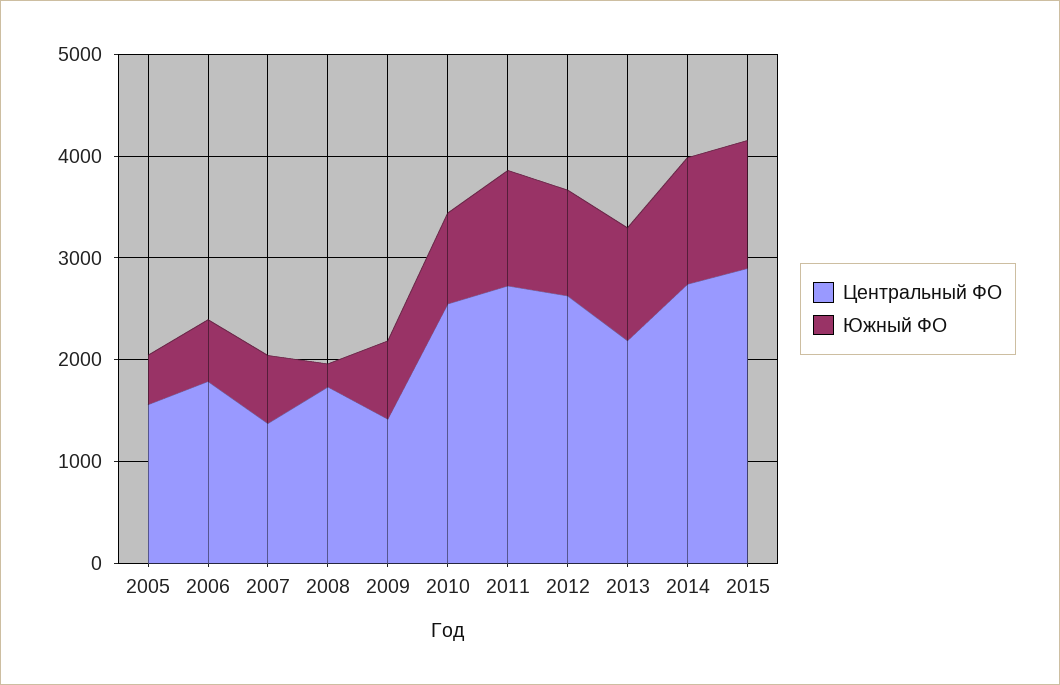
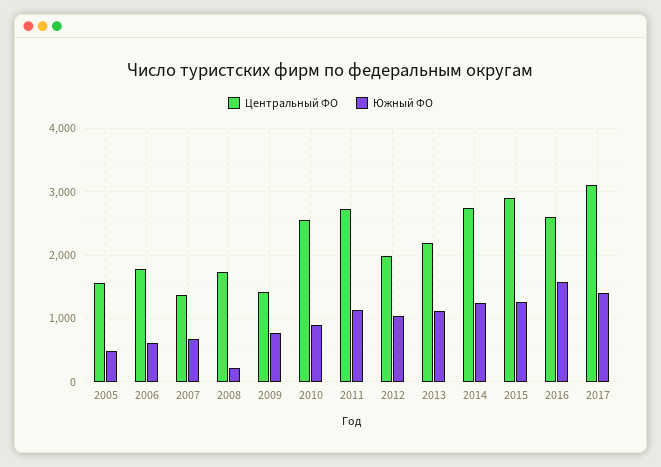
Центральный ФО, 2012: 2600 -> 2000
Центральный ФО, 2016: none -> 2600
Южный ФО, 2016: none -> 1600
Центральный ФО, 2017: none -> 3100
Южный ФО, 2017: none -> 1400

